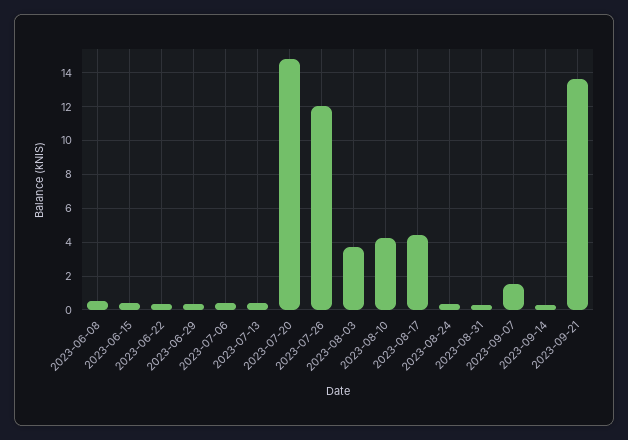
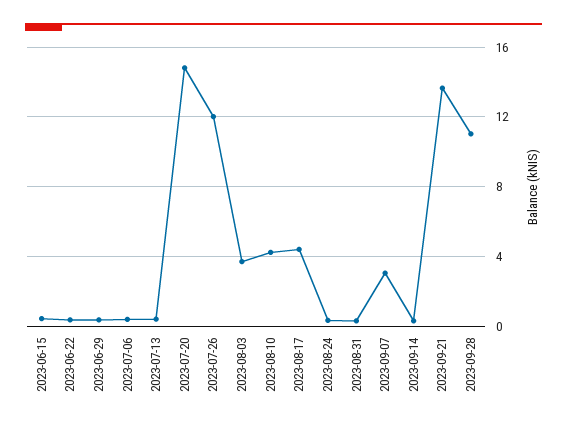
2023-06-08: 0.5 -> none
2023-09-07: 1.5 -> 3
2023-09-28: none -> 11

